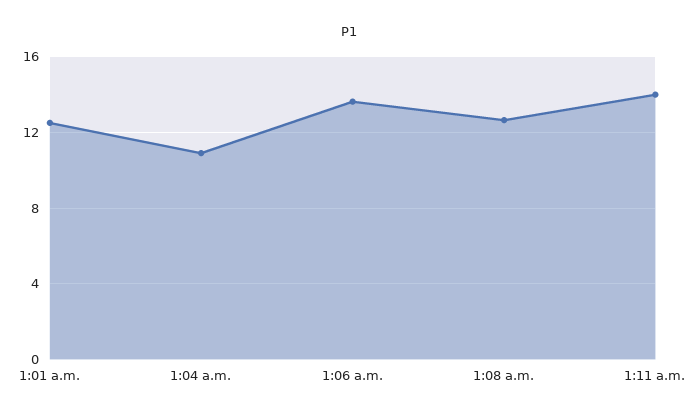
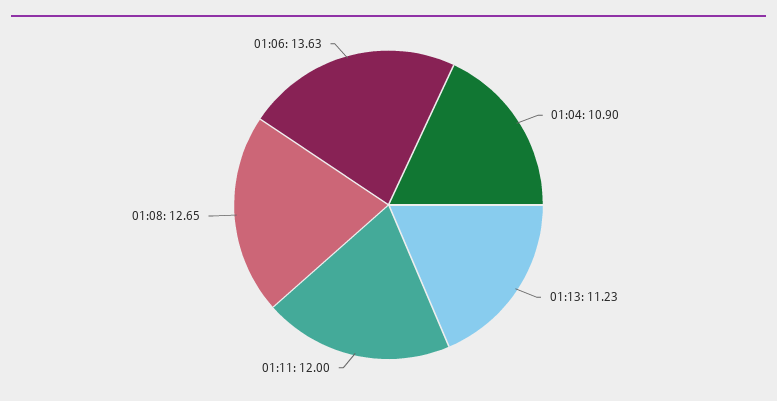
1:01 a.m.: 12.5 -> none
1:11 a.m.: 14 -> 12
01:13: none -> 11.23

